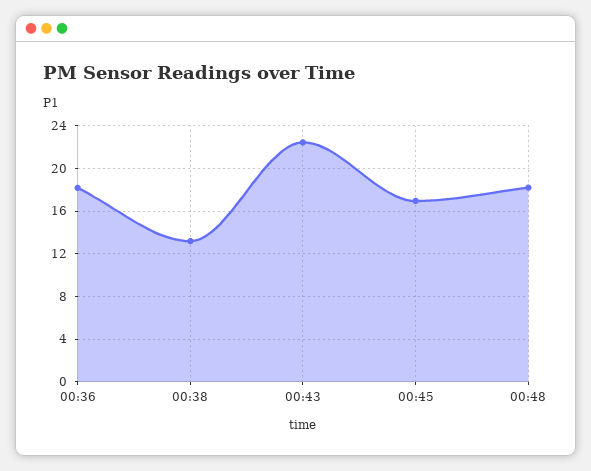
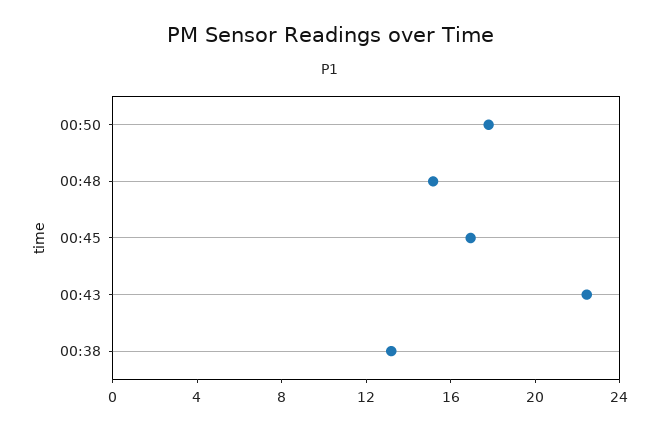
00:36: 18 -> none
00:48: 18 -> 15
00:50: none -> 18

